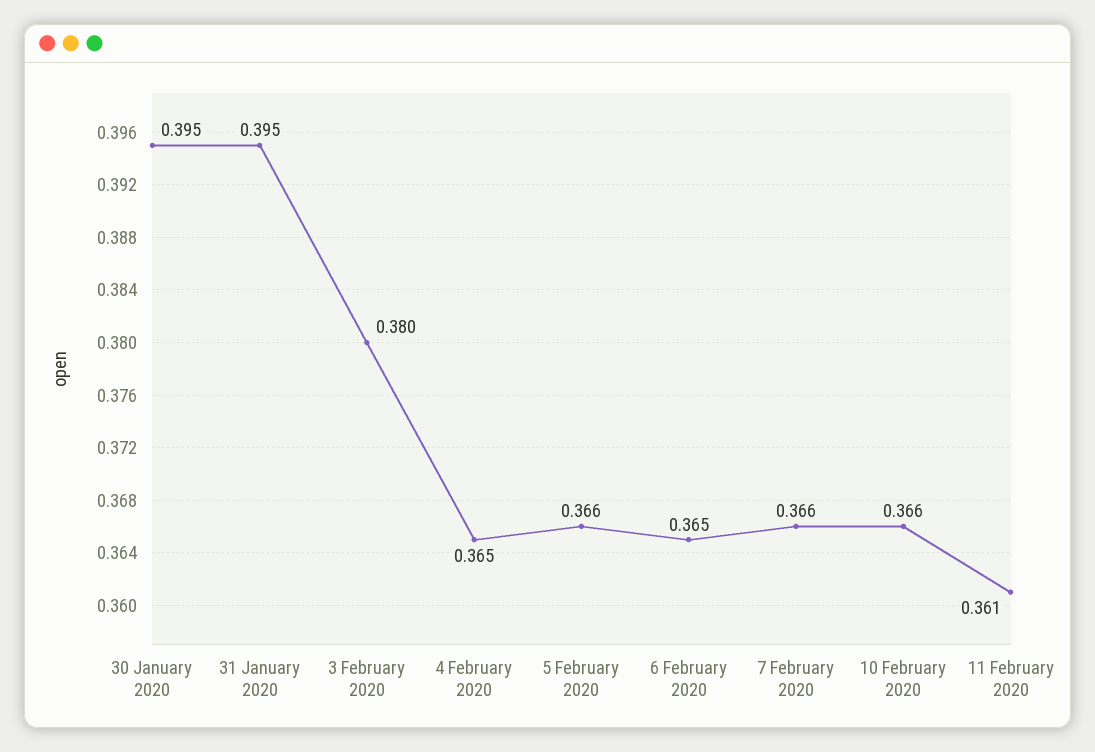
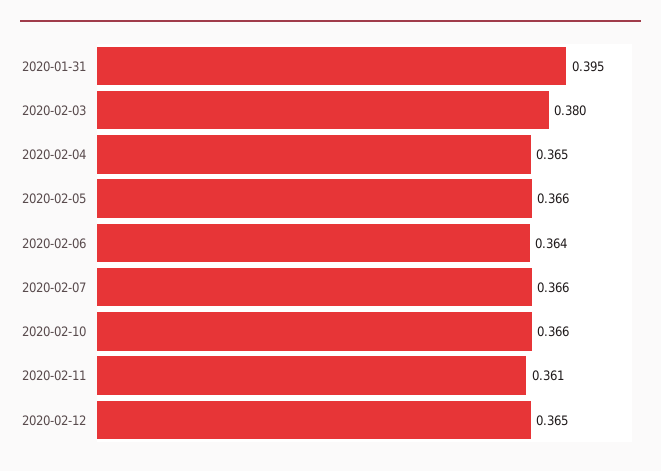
30 January 2020: 0.395 -> none
6 February 2020: 0.365 -> 0.364
2020-02-12: none -> 0.365

